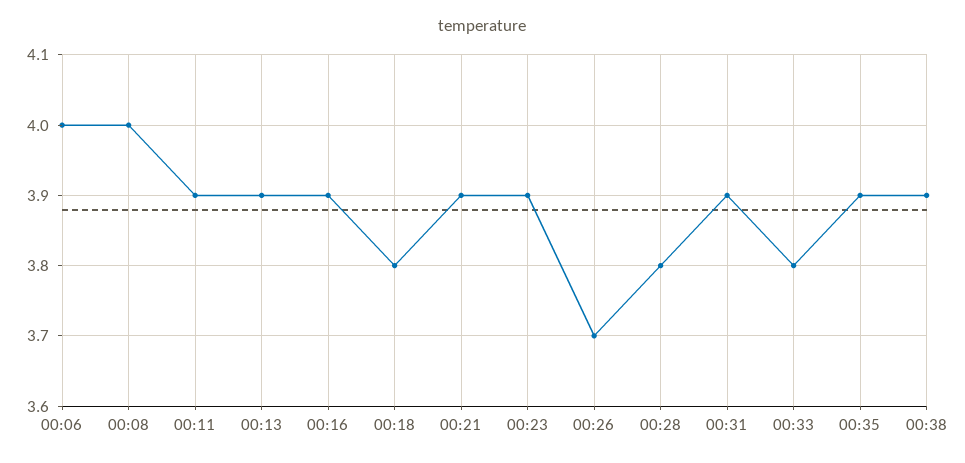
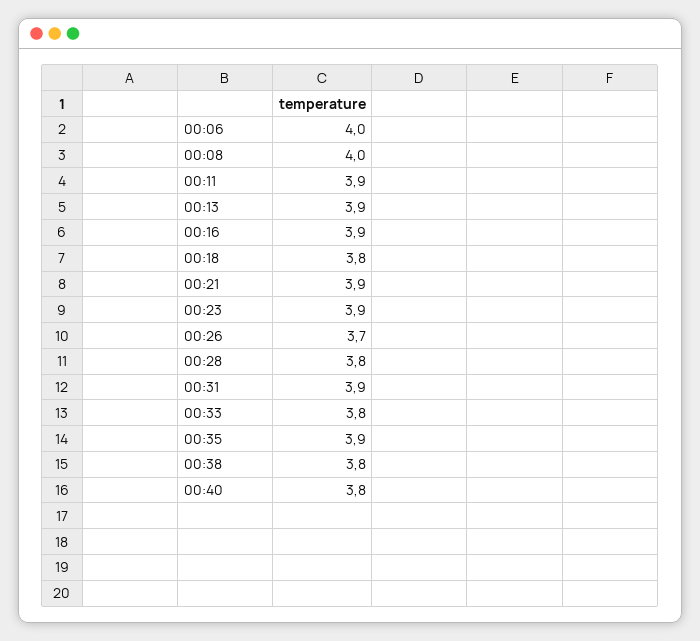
00:38: 3.9 -> 3.8
00:40: none -> 3.8

